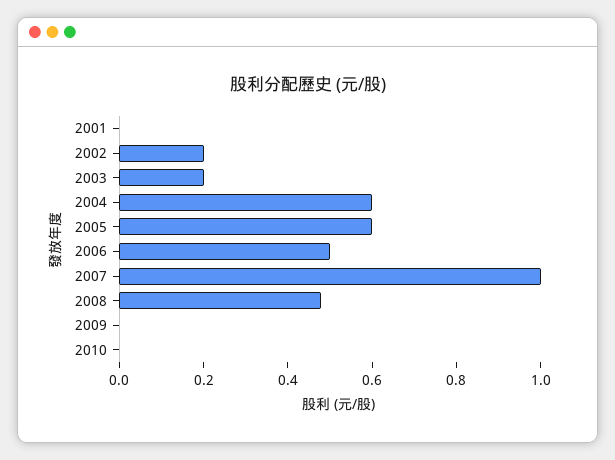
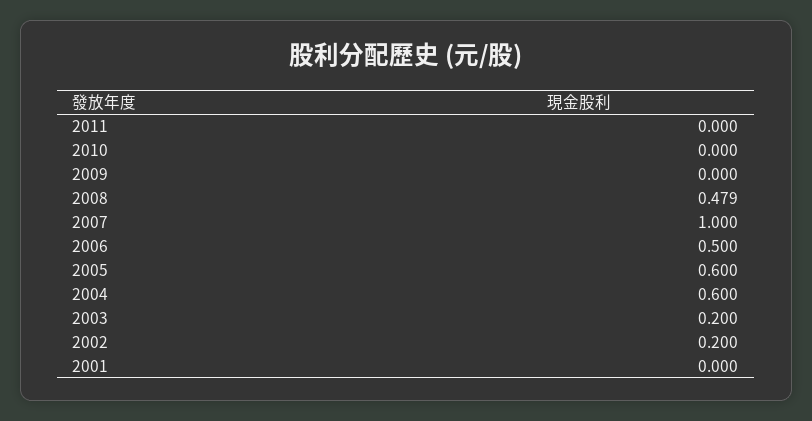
2011: none -> 0

